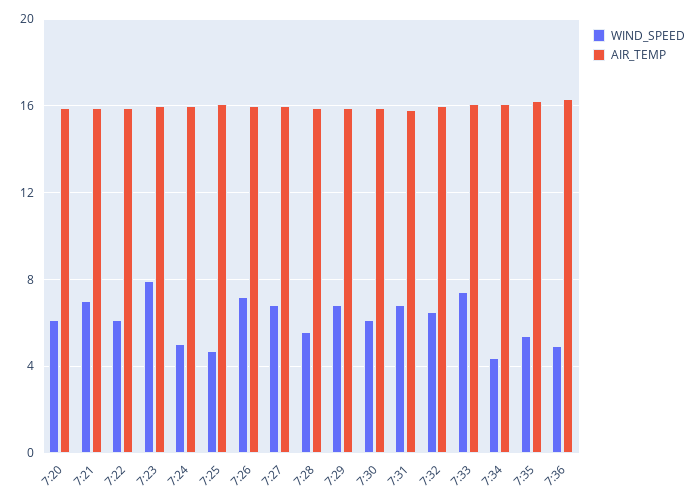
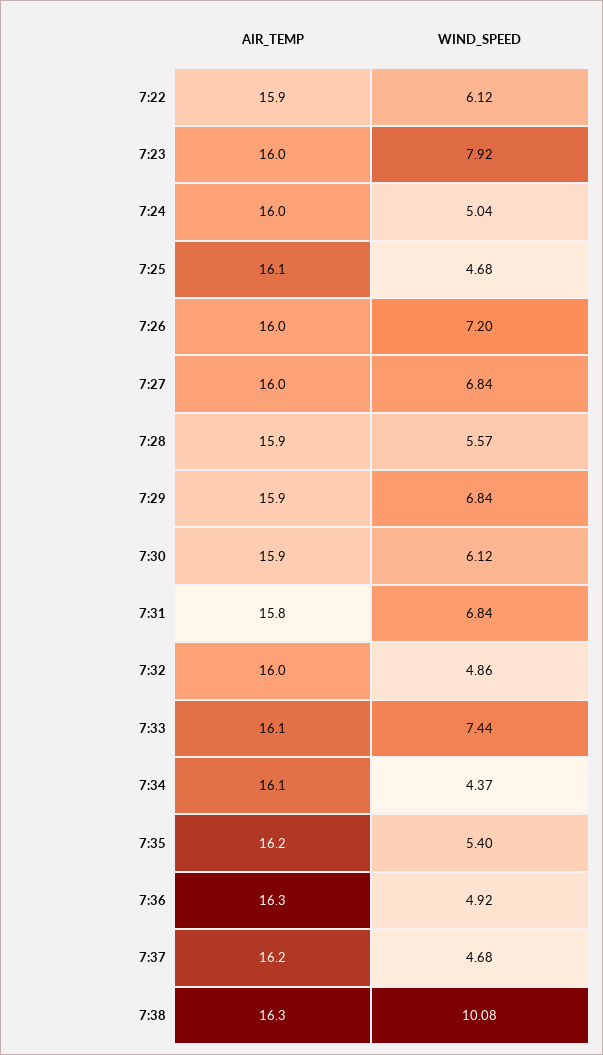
WIND_SPEED, 7:20: 6 -> none
AIR_TEMP, 7:20: 16 -> none
WIND_SPEED, 7:21: 7 -> none
AIR_TEMP, 7:21: 16 -> none
WIND_SPEED, 7:32: 6.5 -> 4.86
AIR_TEMP, 7:37: none -> 16.2
WIND_SPEED, 7:37: none -> 4.68
AIR_TEMP, 7:38: none -> 16.3
WIND_SPEED, 7:38: none -> 10.08

